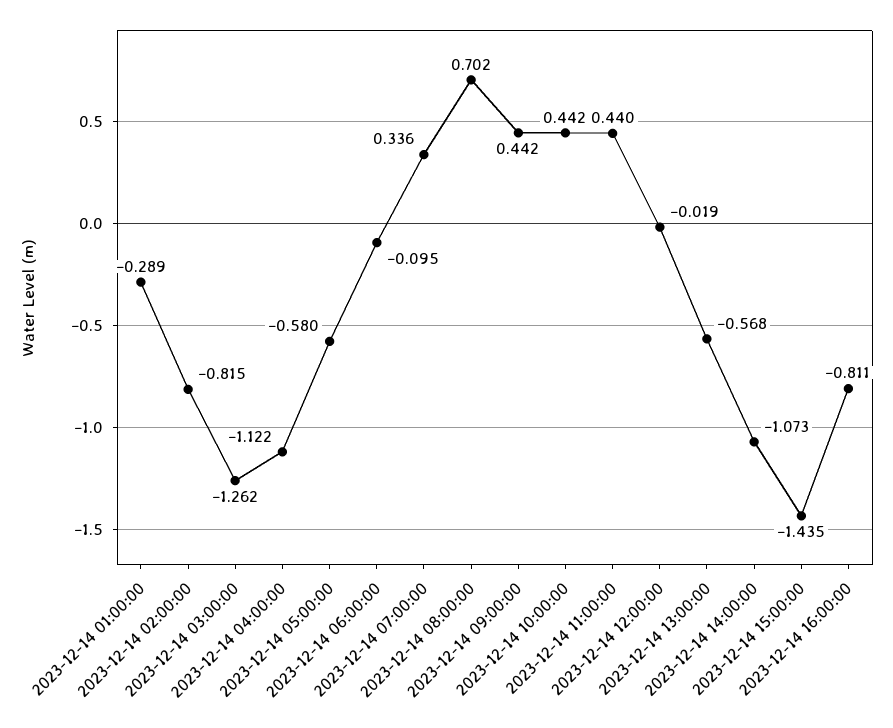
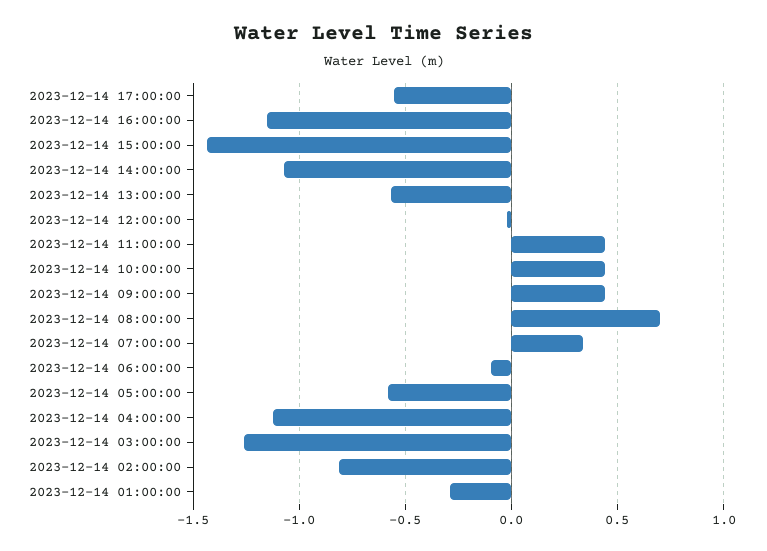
2023-12-14 16:00:00: -0.811 -> -1.15
2023-12-14 17:00:00: none -> -0.55

